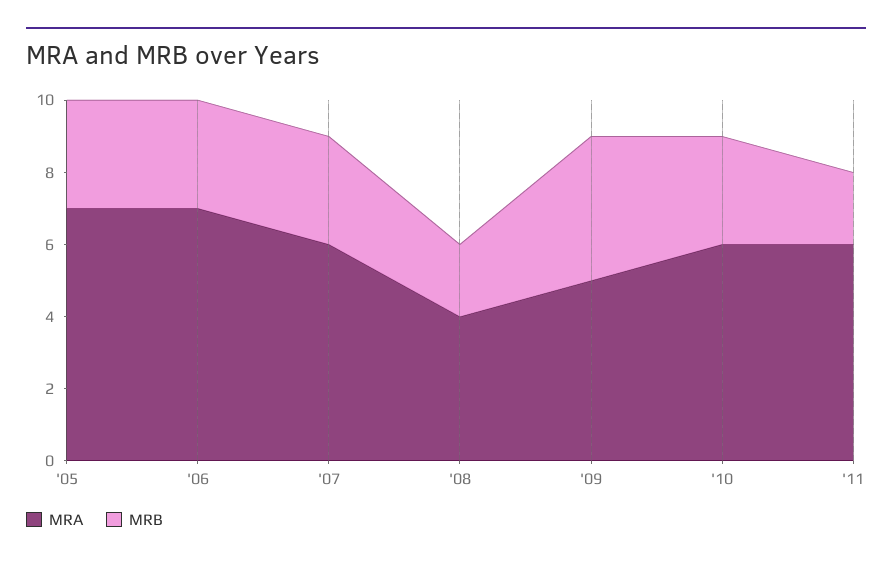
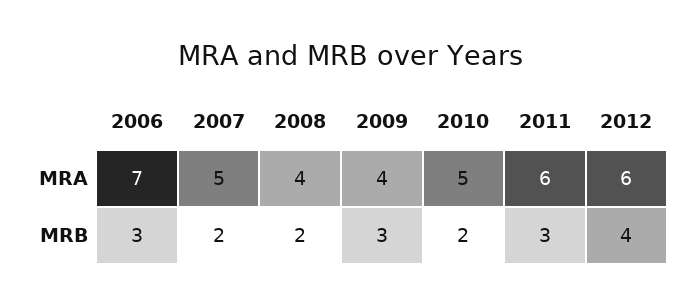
MRA, '05: 7 -> none
MRB, '05: 3 -> none
MRA, '07: 6 -> 5
MRB, '07: 3 -> 2
MRA, '09: 5 -> 4
MRB, '09: 4 -> 3
MRA, '10: 6 -> 5
MRB, '10: 3 -> 2
MRB, '11: 2 -> 3
MRA, 2012: none -> 6
MRB, 2012: none -> 4

